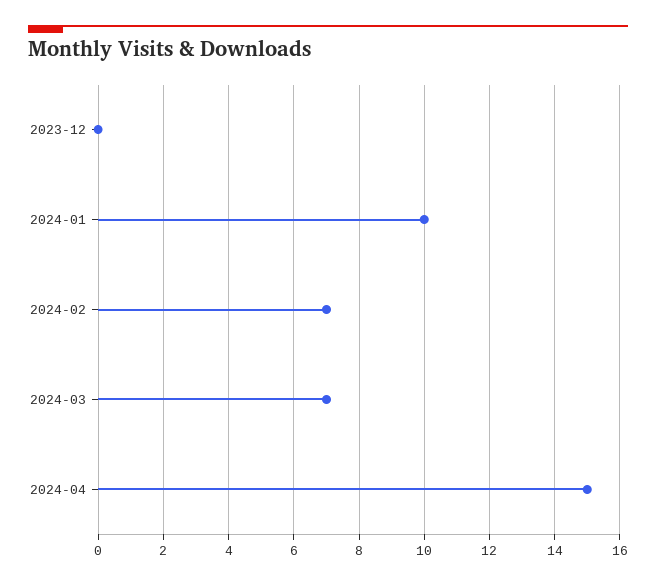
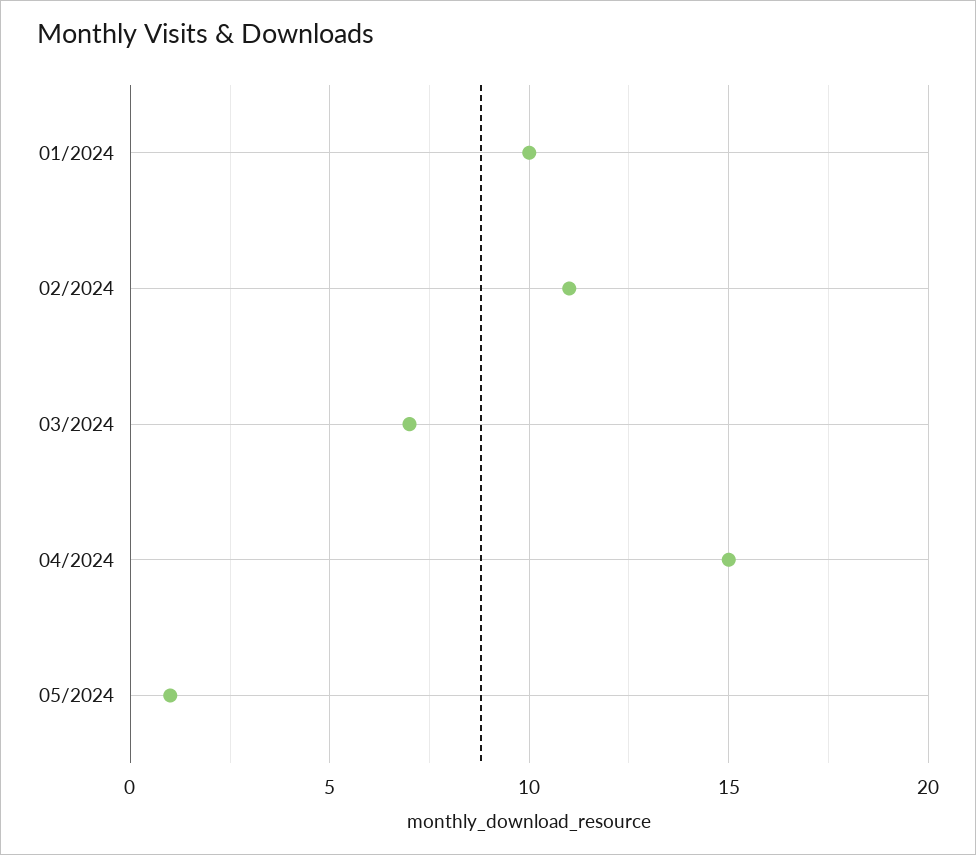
2023-12: 0 -> none
2024-02: 7 -> 11
05/2024: none -> 1

